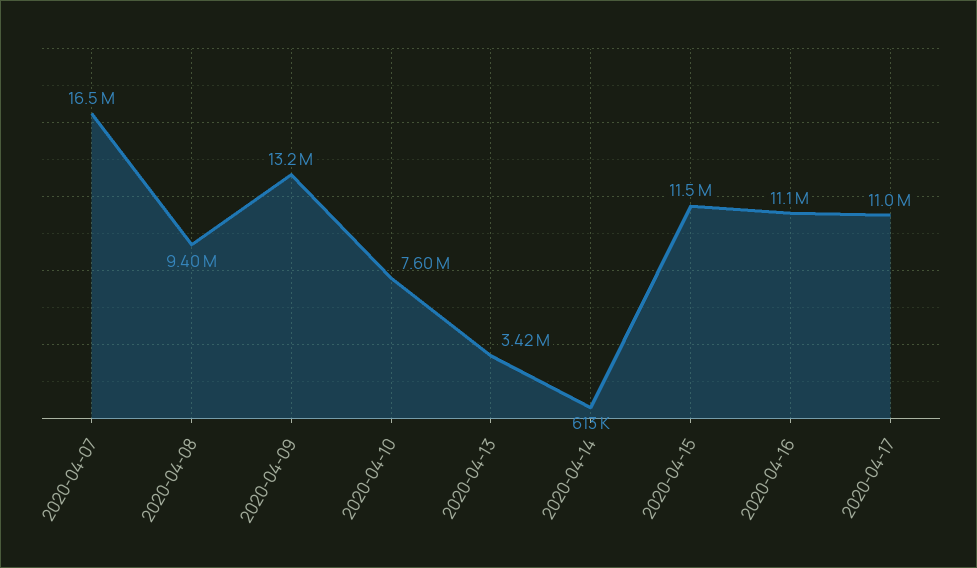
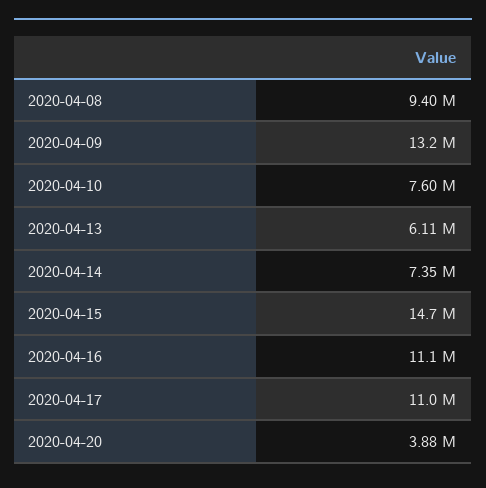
2020-04-07: 16500000 -> none
2020-04-13: 3420000 -> 6110000
2020-04-14: 613000 -> 7350000
2020-04-15: 11500000 -> 14700000
2020-04-20: none -> 3880000

